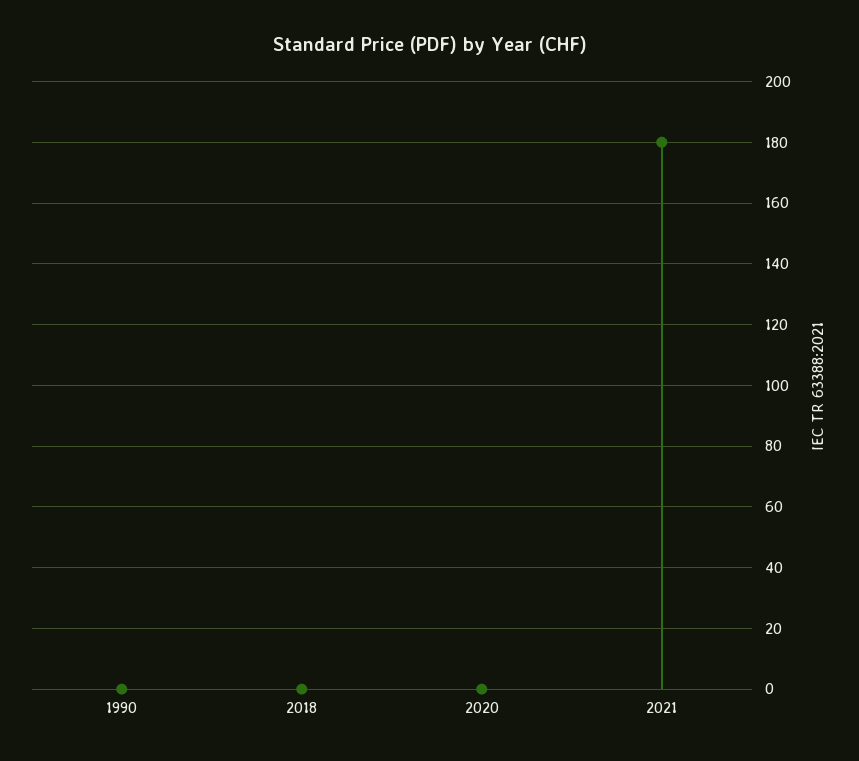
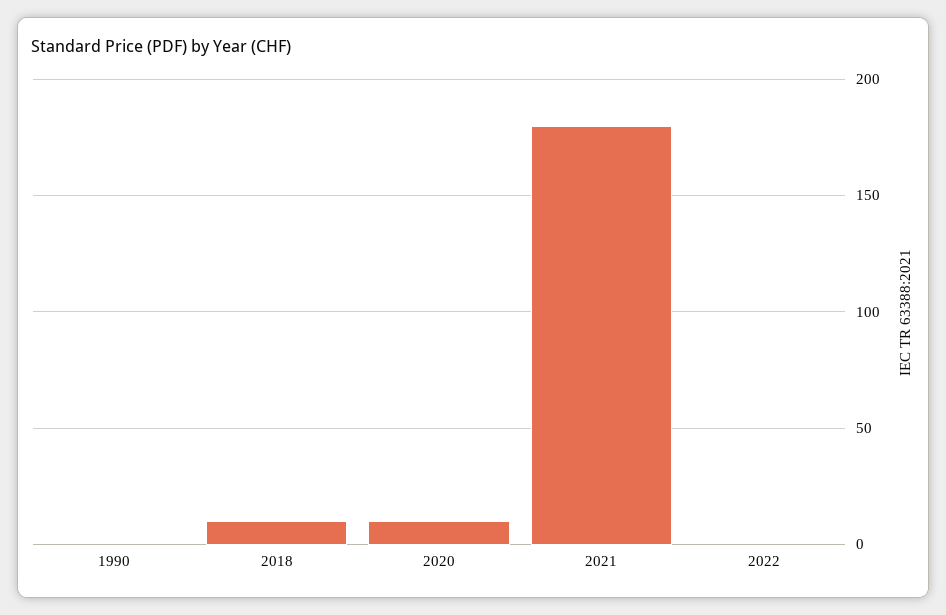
2018: 0 -> 10
2020: 0 -> 10
2022: none -> 0

